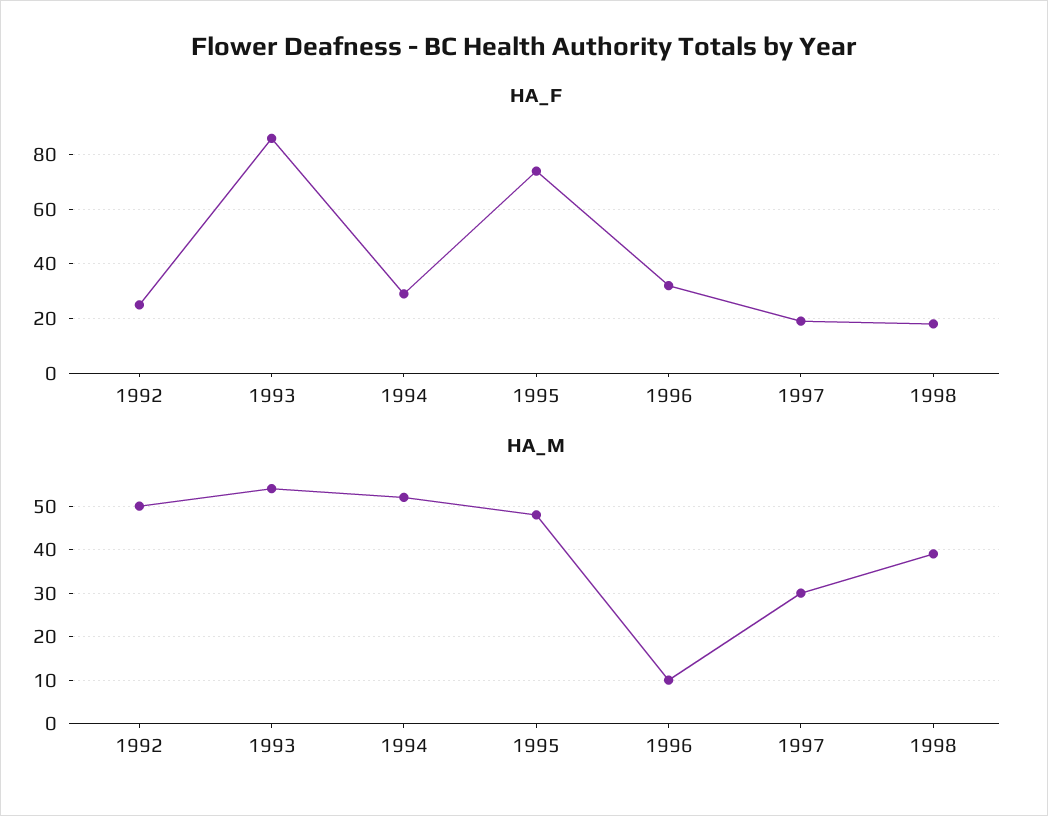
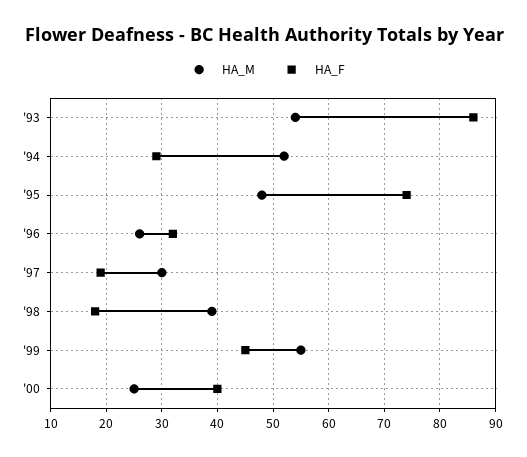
HA_F, 1992: 25 -> none
HA_M, 1992: 50 -> none
HA_M, 1996: 10 -> 25
HA_M, '99: none -> 55
HA_F, '99: none -> 45
HA_M, '00: none -> 25
HA_F, '00: none -> 40

